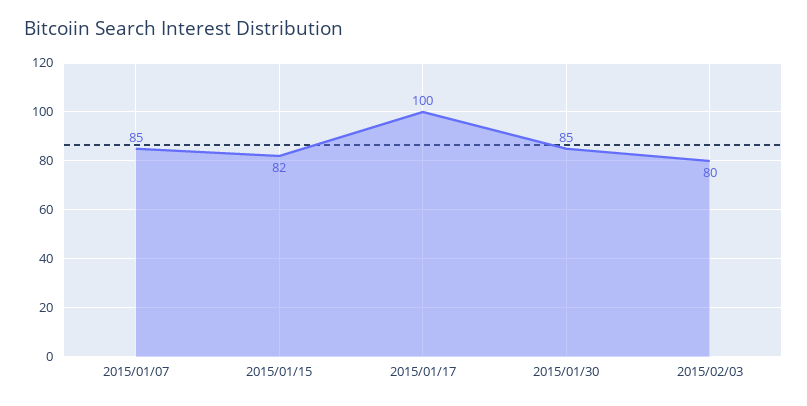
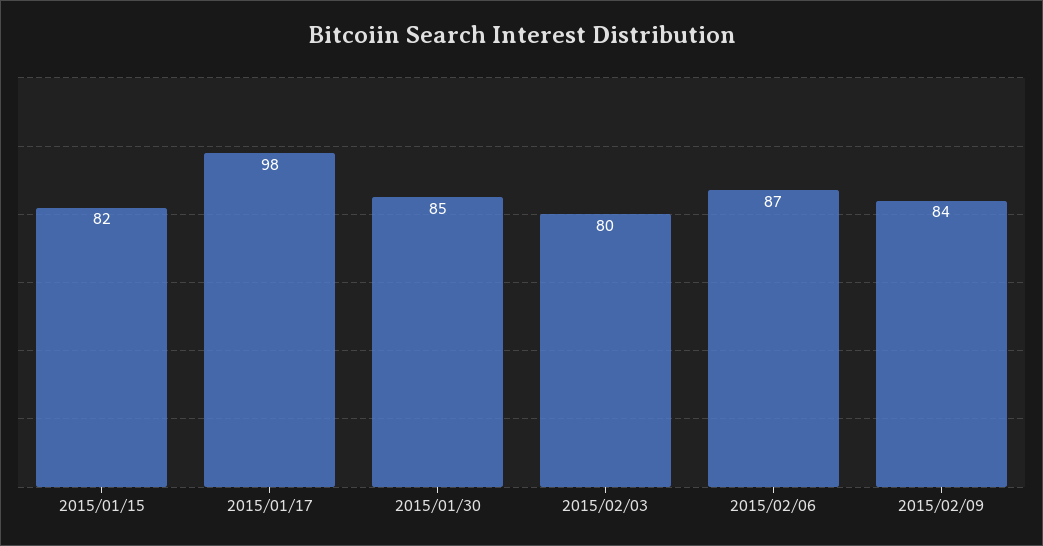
2015/01/07: 85 -> none
2015/01/17: 100 -> 98
2015/02/06: none -> 87
2015/02/09: none -> 84

